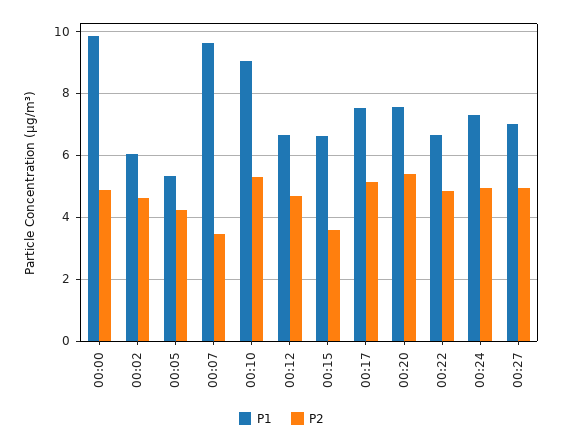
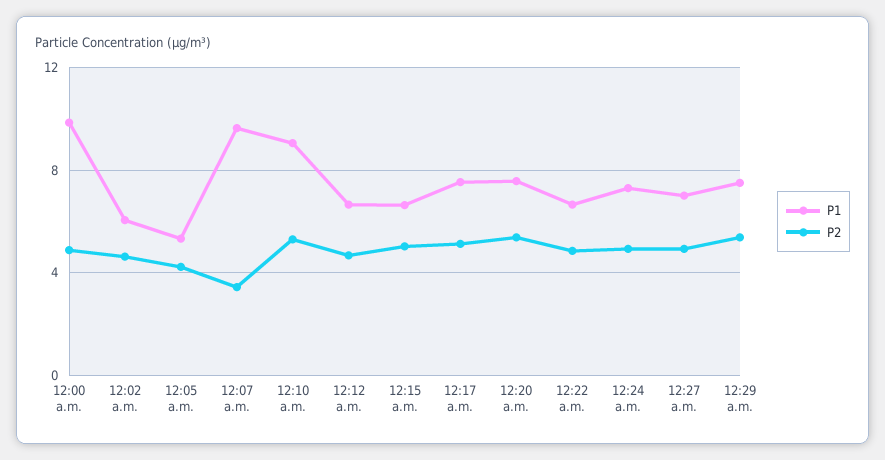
P2, 00:15: 3.6 -> 5
P1, 12:29 a.m.: none -> 7.5
P2, 12:29 a.m.: none -> 5.5

